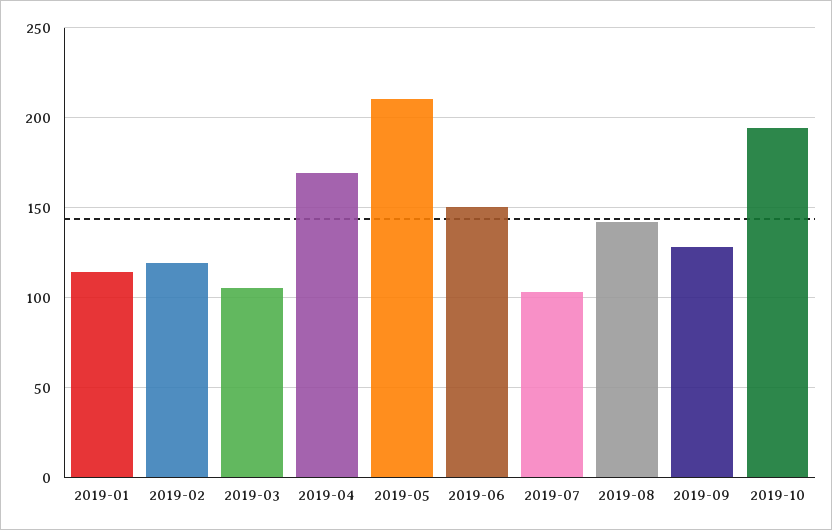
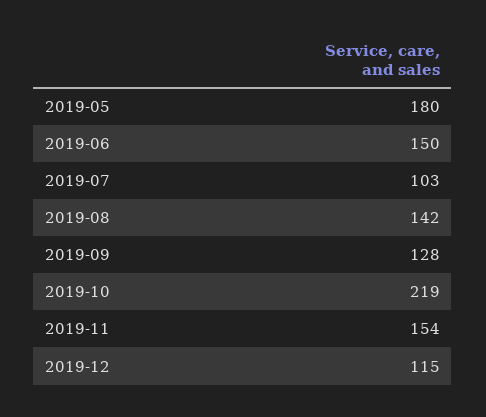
2019-01: 115 -> none
2019-02: 120 -> none
2019-03: 105 -> none
2019-04: 170 -> none
2019-05: 210 -> 180
2019-10: 195 -> 219
2019-11: none -> 154
2019-12: none -> 115

